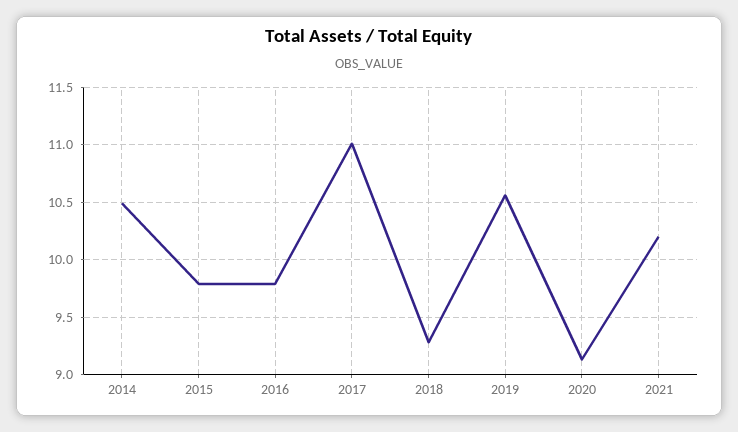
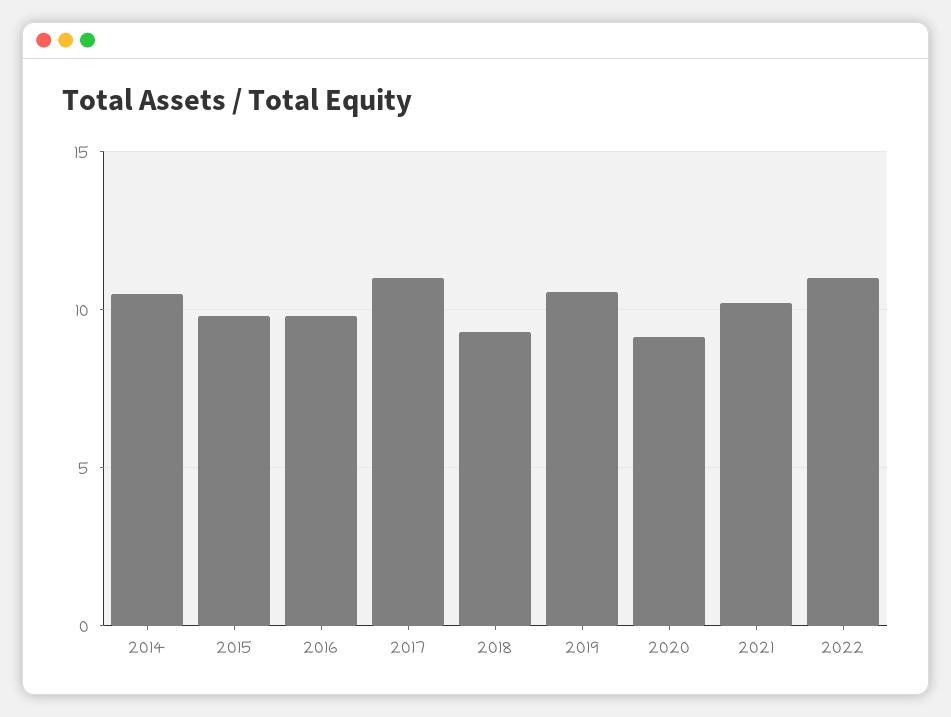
2022: none -> 11

